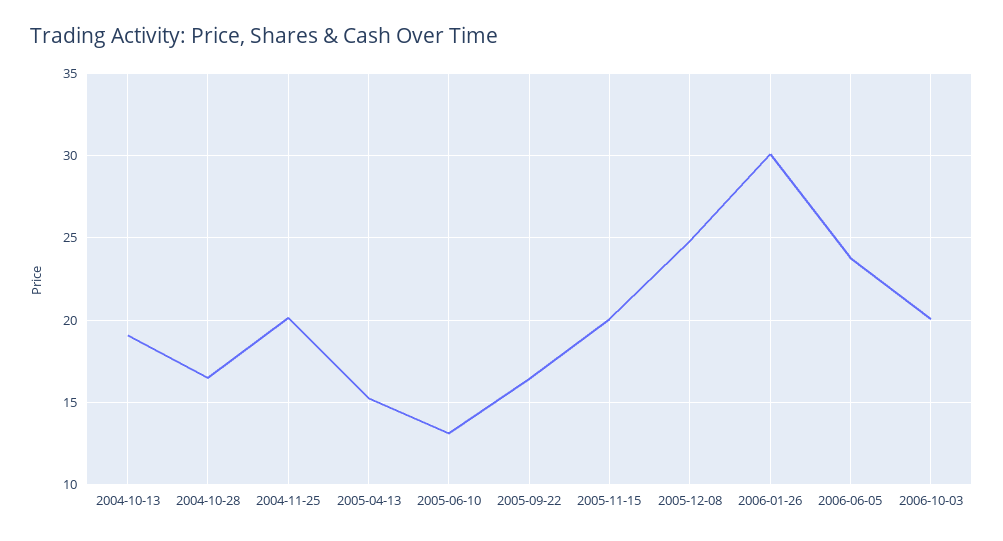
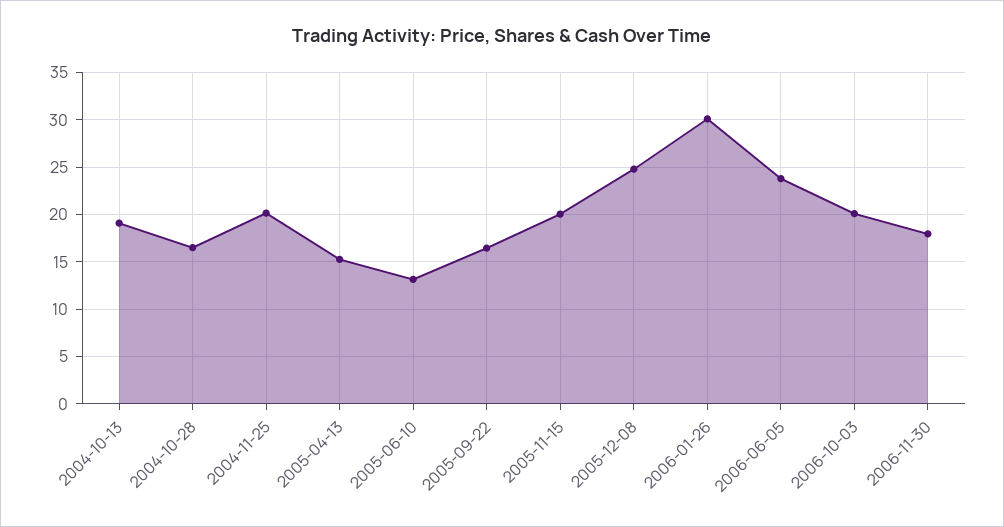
2006-11-30: none -> 18

